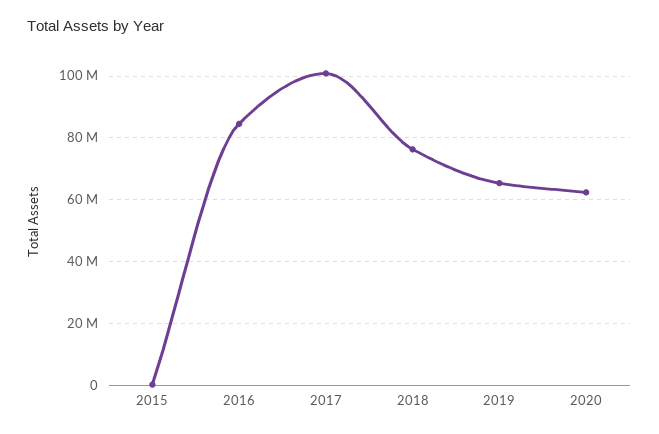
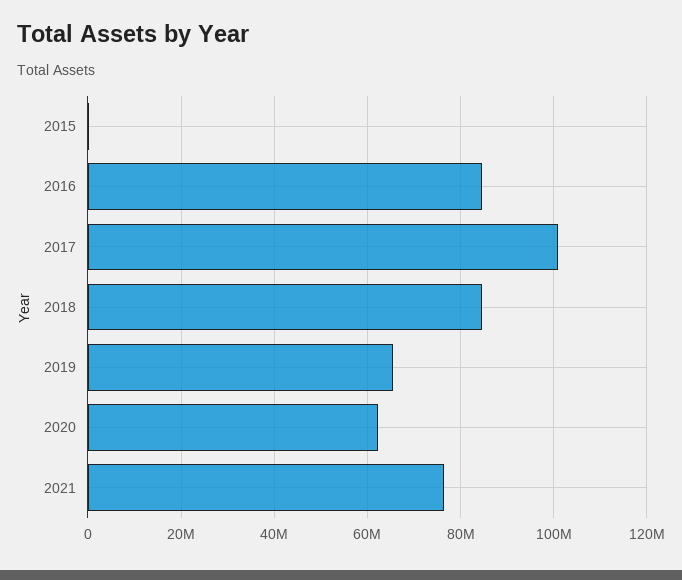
2018: 76000000 -> 84000000
2021: none -> 76000000

